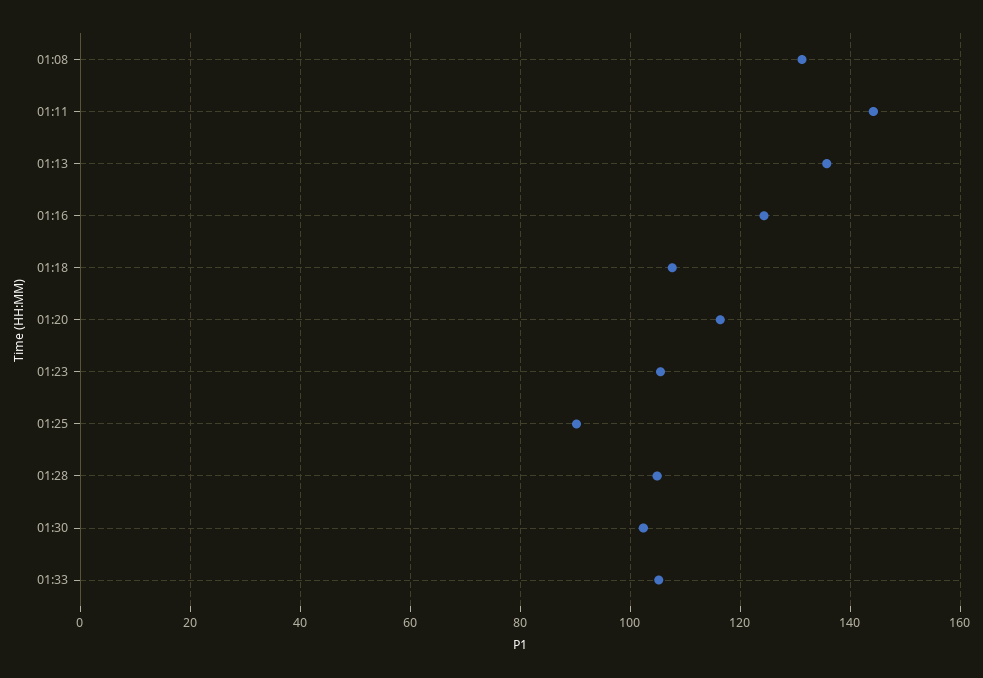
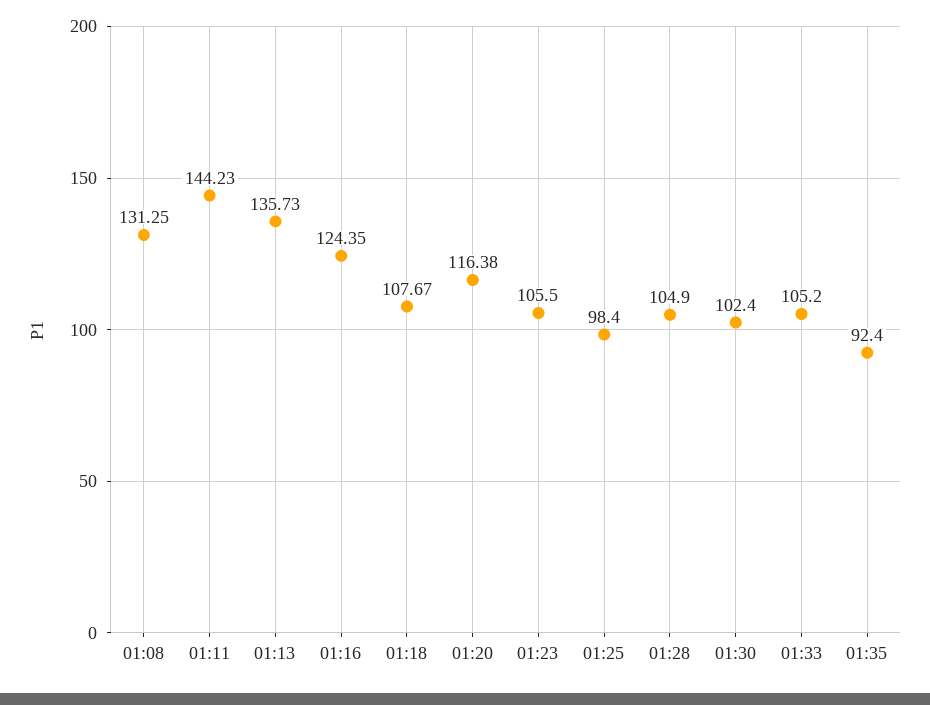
01:25: 90 -> 98.4
01:35: none -> 92.4

